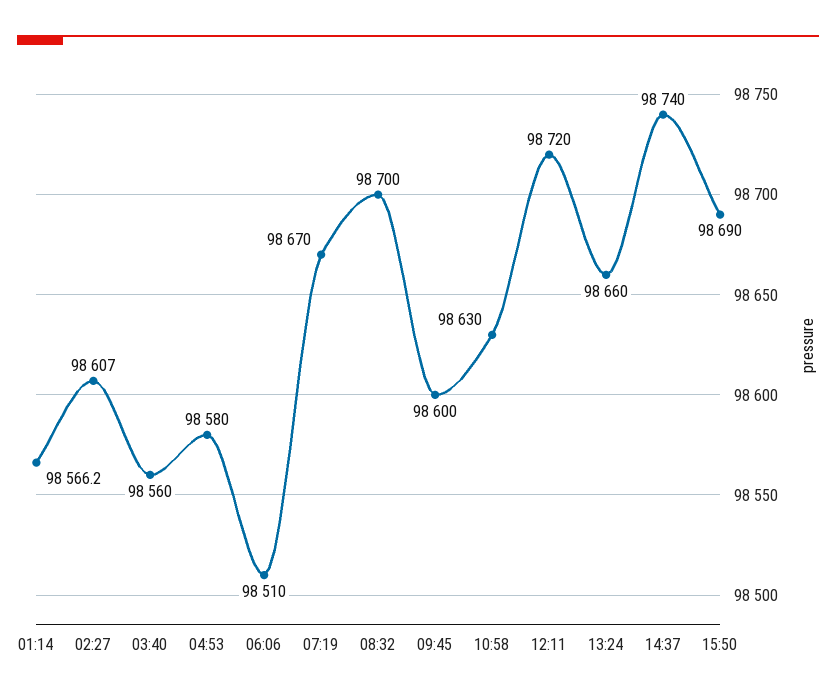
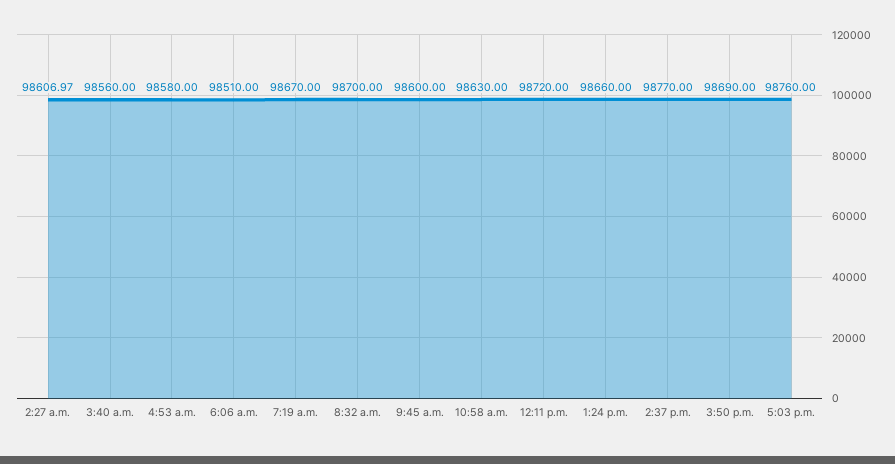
01:14: 98566.2 -> none
14:37: 98740 -> 98770
5:03 p.m.: none -> 98760

